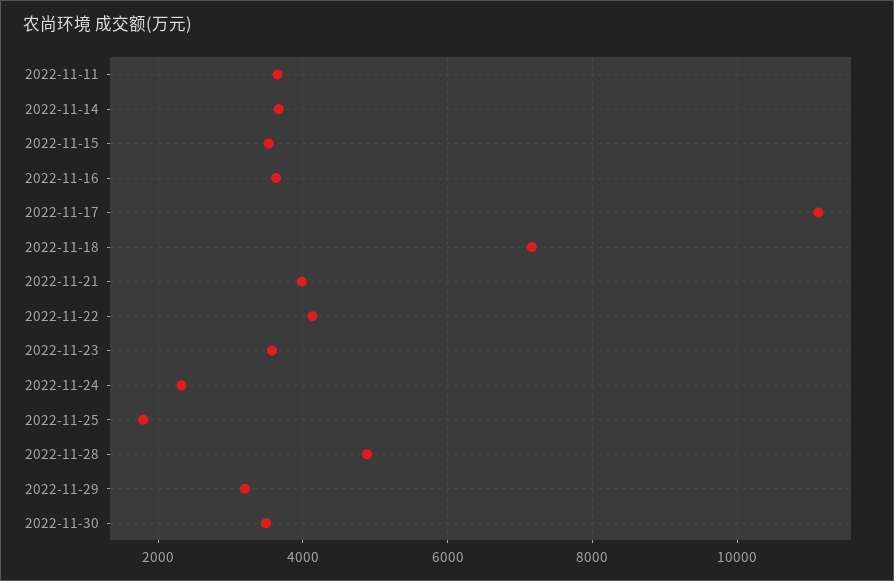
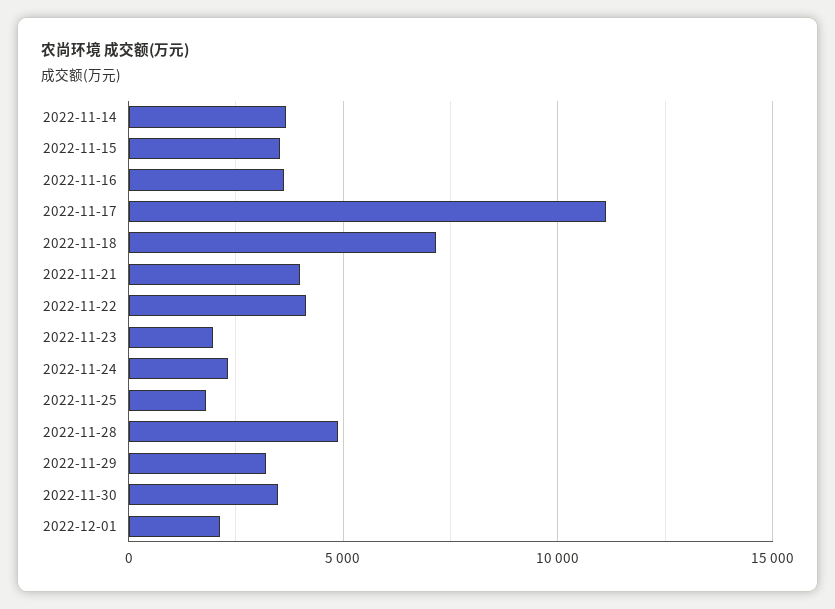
2022-11-11: 3600 -> none
2022-11-23: 3600 -> 2000
2022-12-01: none -> 2000

